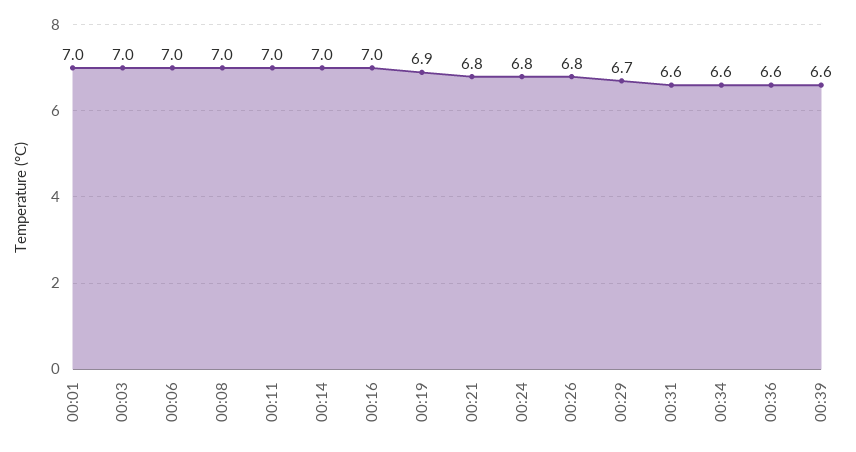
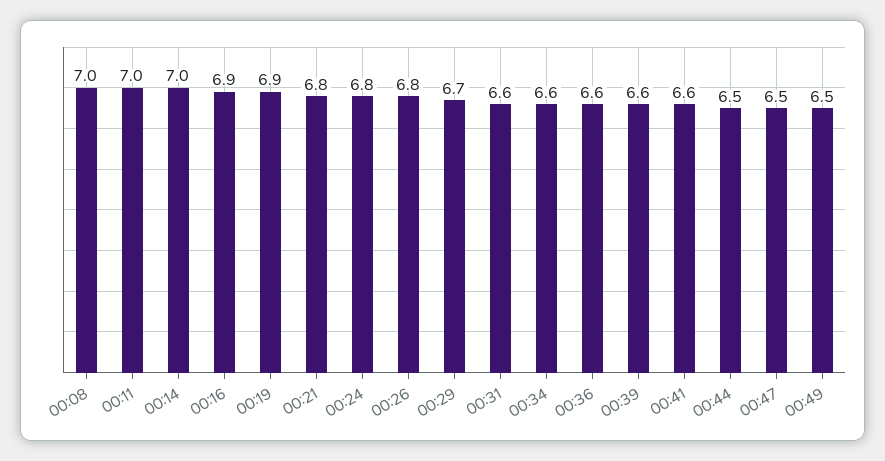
00:01: 7 -> none
00:03: 7 -> none
00:06: 7 -> none
00:16: 7 -> 6.9
00:41: none -> 6.6
00:44: none -> 6.5
00:47: none -> 6.5
00:49: none -> 6.5

